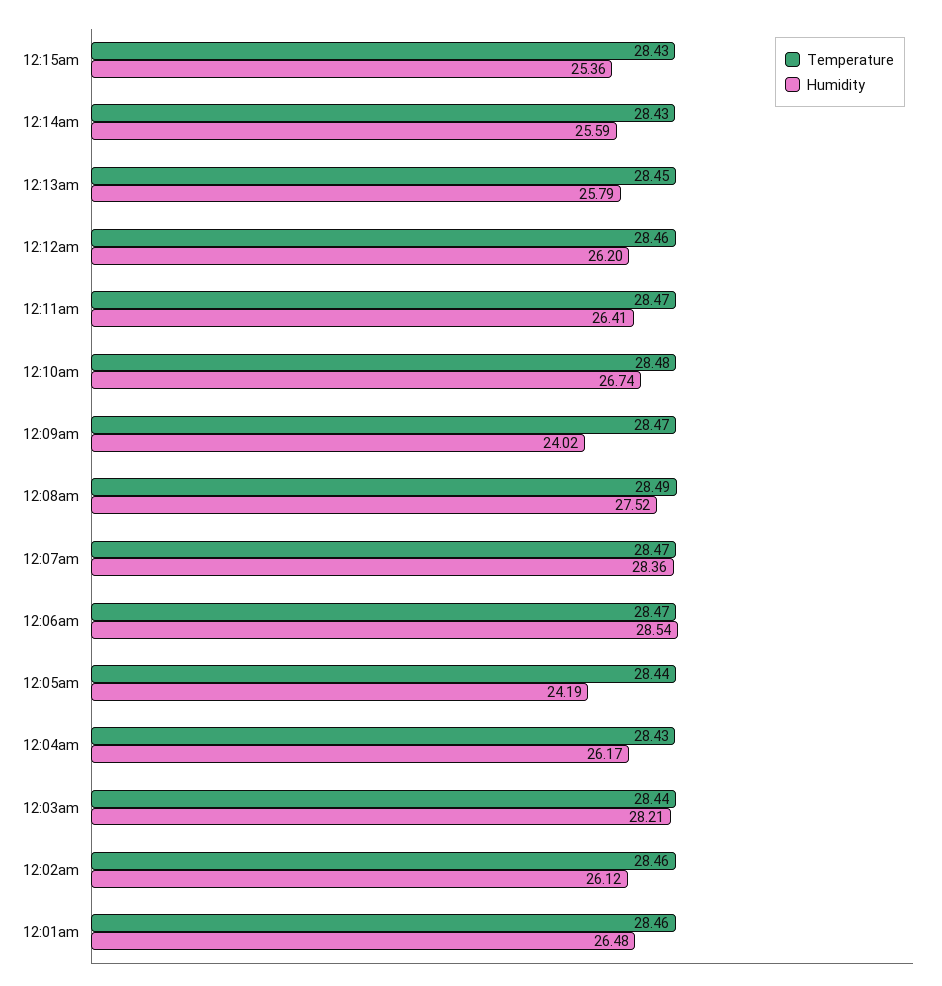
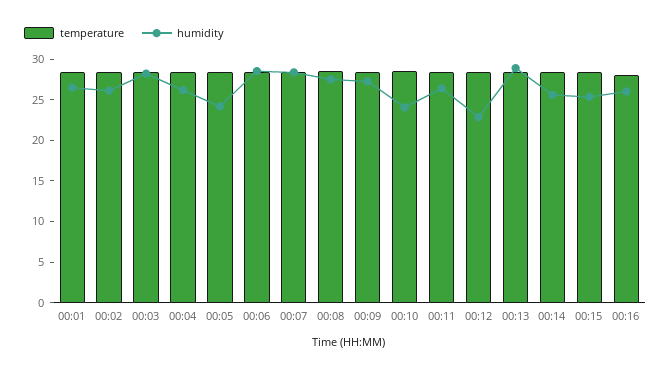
Humidity, 12:13am: 25.79 -> 29
Humidity, 12:12am: 26.2 -> 23
Humidity, 12:10am: 26.74 -> 24
Humidity, 12:09am: 24.02 -> 27
Temperature, 00:16: none -> 28
Humidity, 00:16: none -> 26

